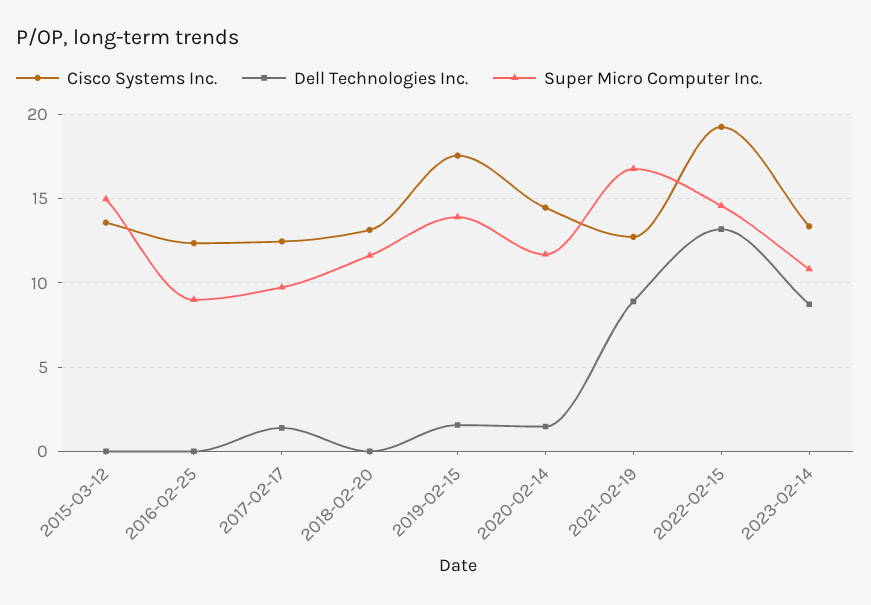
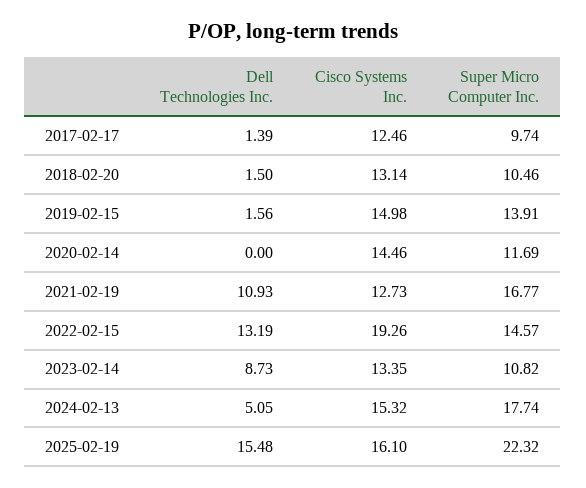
Cisco Systems Inc., 2015-03-12: 13.5 -> none
Dell Technologies Inc., 2015-03-12: 0 -> none
Super Micro Computer Inc., 2015-03-12: 15 -> none
Cisco Systems Inc., 2016-02-25: 12.5 -> none
Dell Technologies Inc., 2016-02-25: 0 -> none
Super Micro Computer Inc., 2016-02-25: 9 -> none
Dell Technologies Inc., 2018-02-20: 0 -> 1.5
Super Micro Computer Inc., 2018-02-20: 11.5 -> 10.46
Cisco Systems Inc., 2019-02-15: 17.5 -> 14.98
Dell Technologies Inc., 2020-02-14: 1.5 -> 0
Dell Technologies Inc., 2021-02-19: 9 -> 10.93
Dell Technologies Inc., 2024-02-13: none -> 5.05
Cisco Systems Inc., 2024-02-13: none -> 15.32
Super Micro Computer Inc., 2024-02-13: none -> 17.74
Dell Technologies Inc., 2025-02-19: none -> 15.48
Cisco Systems Inc., 2025-02-19: none -> 16.1
Super Micro Computer Inc., 2025-02-19: none -> 22.32

